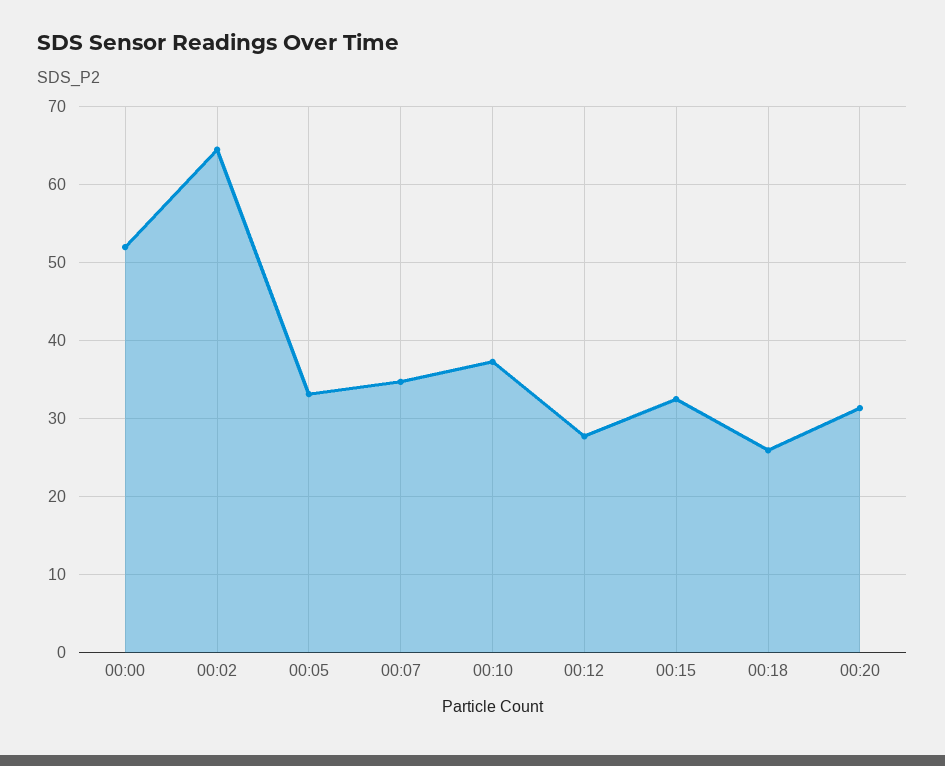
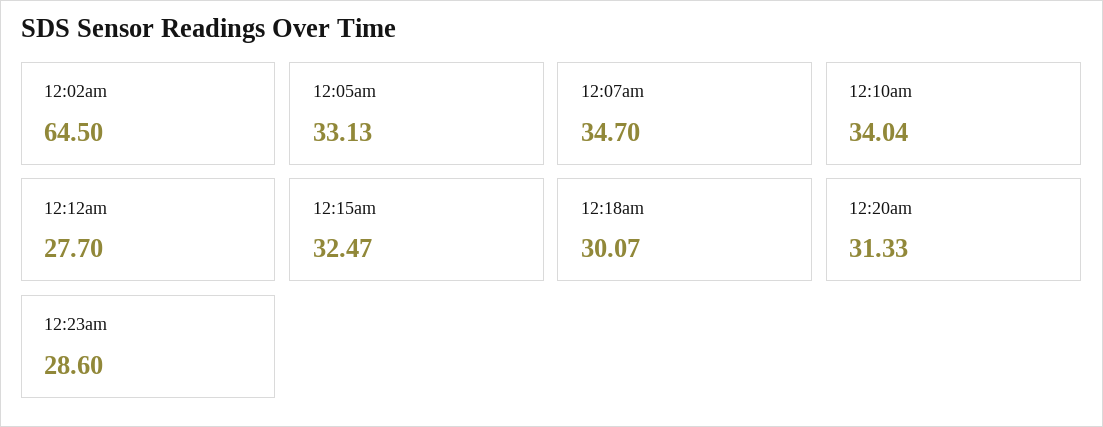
00:00: 52 -> none
00:10: 37 -> 34.04
00:18: 26 -> 30.07
12:23am: none -> 28.6

